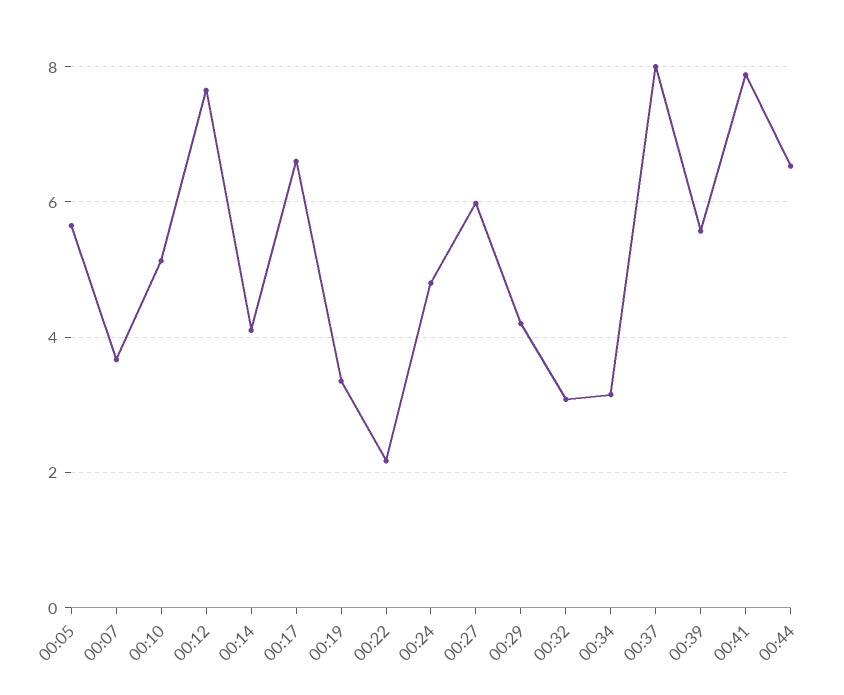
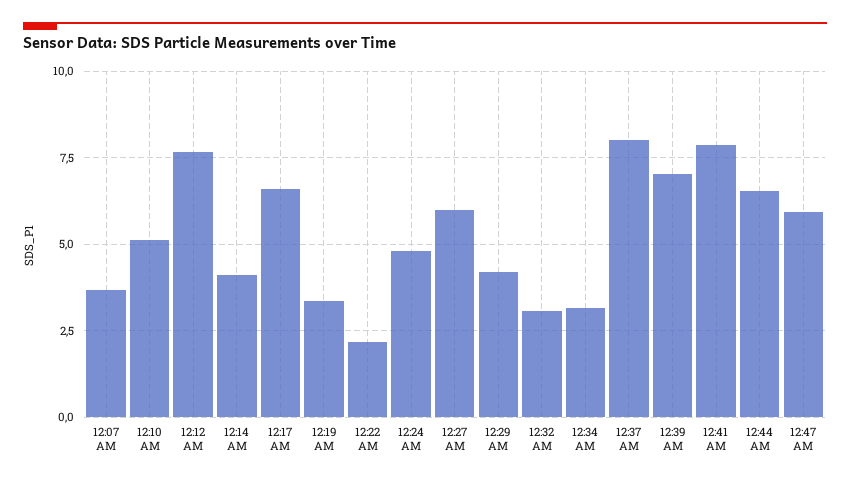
00:05: 5.6 -> none
00:39: 5.6 -> 7
12:47 AM: none -> 6

